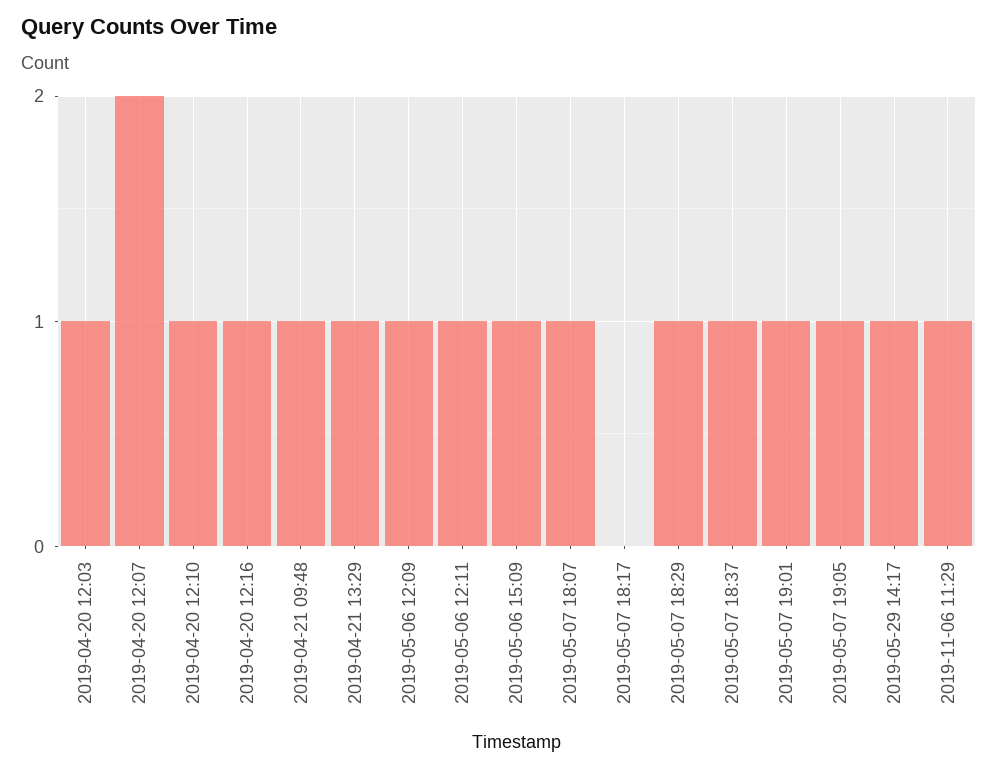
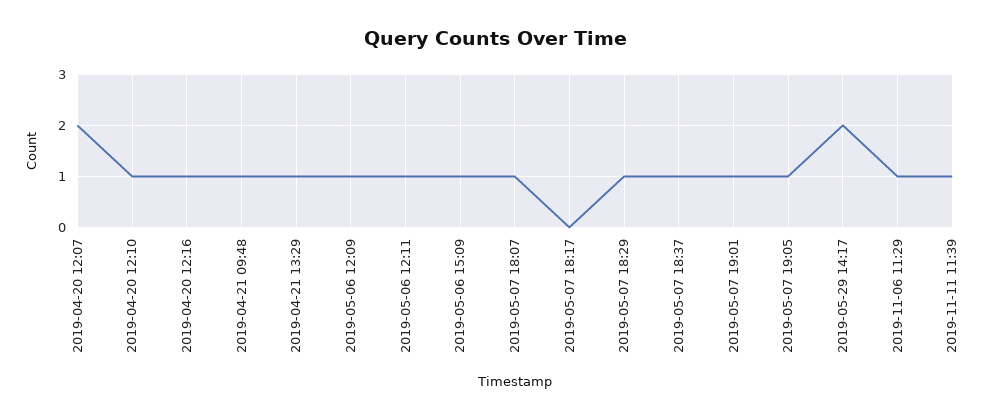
2019-04-20 12:03: 1 -> none
2019-05-29 14:17: 1 -> 2
2019-11-11 11:39: none -> 1

